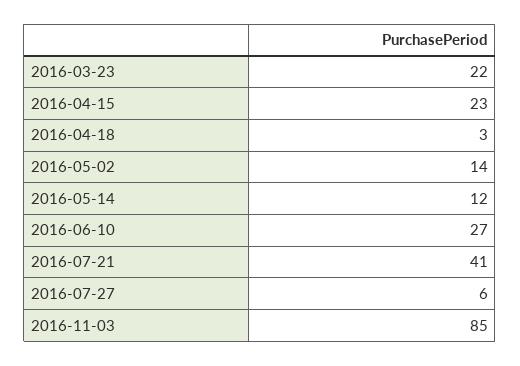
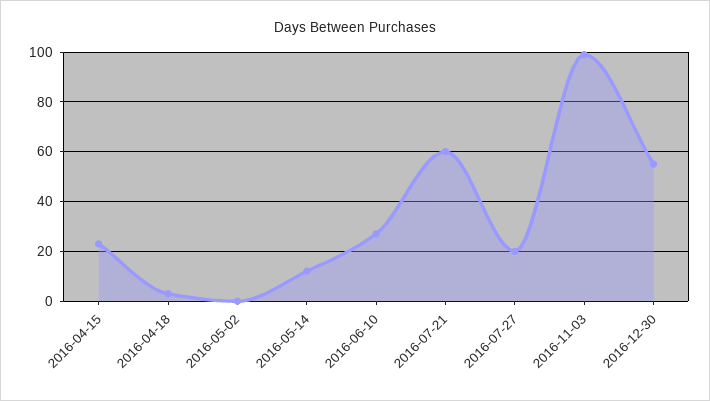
2016-03-23: 22 -> none
2016-05-02: 14 -> 0
2016-07-21: 41 -> 60
2016-07-27: 6 -> 20
2016-11-03: 85 -> 100
2016-12-30: none -> 55

